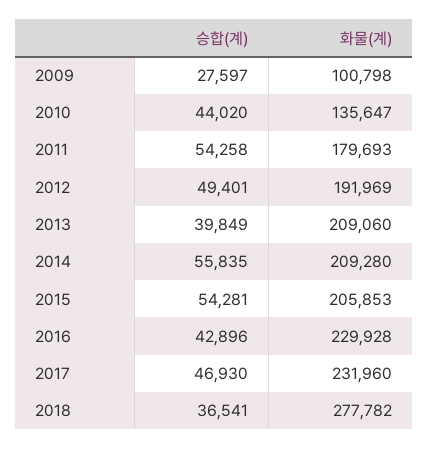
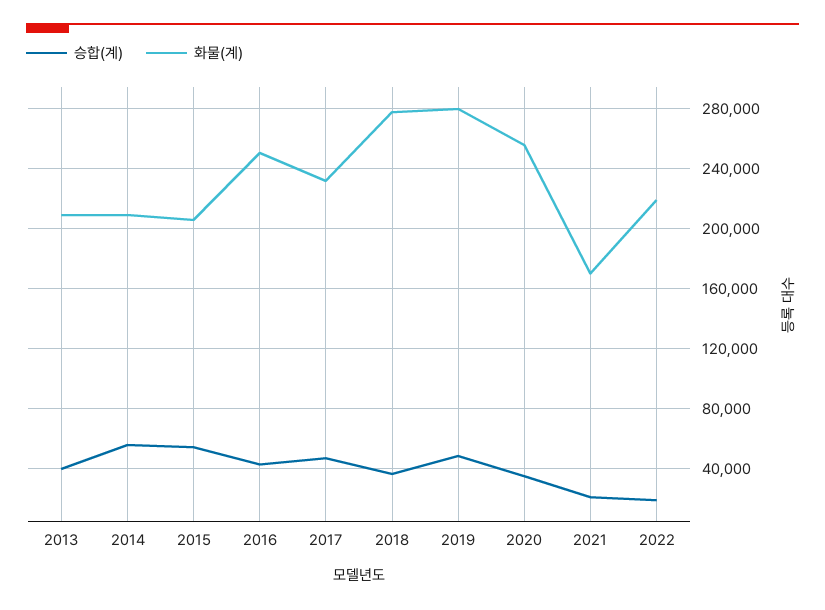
승합(계), 2009: 27597 -> none
화물(계), 2009: 100798 -> none
승합(계), 2010: 44020 -> none
화물(계), 2010: 135647 -> none
승합(계), 2011: 54258 -> none
화물(계), 2011: 179693 -> none
승합(계), 2012: 49401 -> none
화물(계), 2012: 191969 -> none
화물(계), 2016: 229928 -> 250000
승합(계), 2019: none -> 50000
화물(계), 2019: none -> 280000
승합(계), 2020: none -> 35000
화물(계), 2020: none -> 255000
승합(계), 2021: none -> 20000
화물(계), 2021: none -> 170000
승합(계), 2022: none -> 20000
화물(계), 2022: none -> 220000

